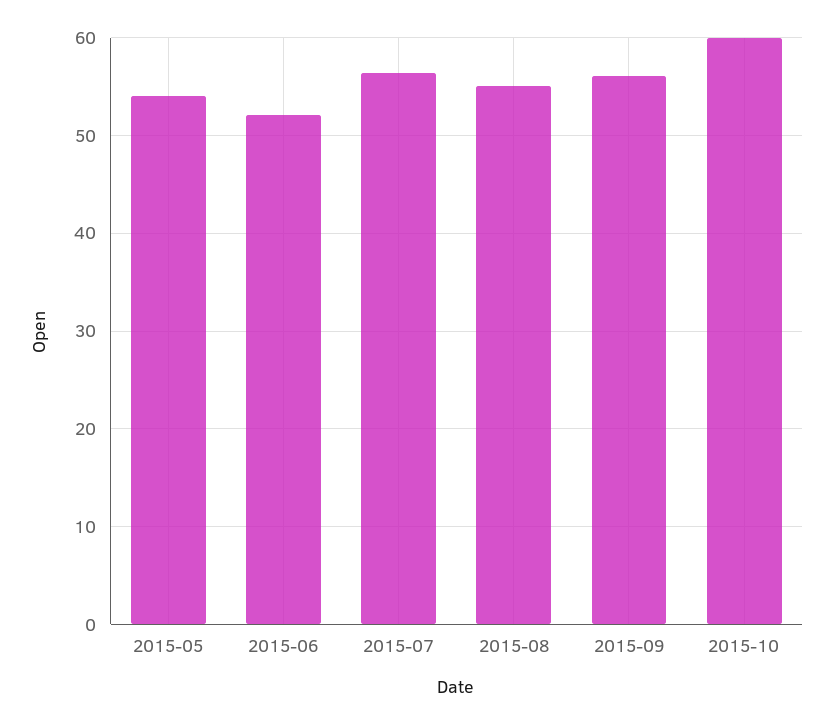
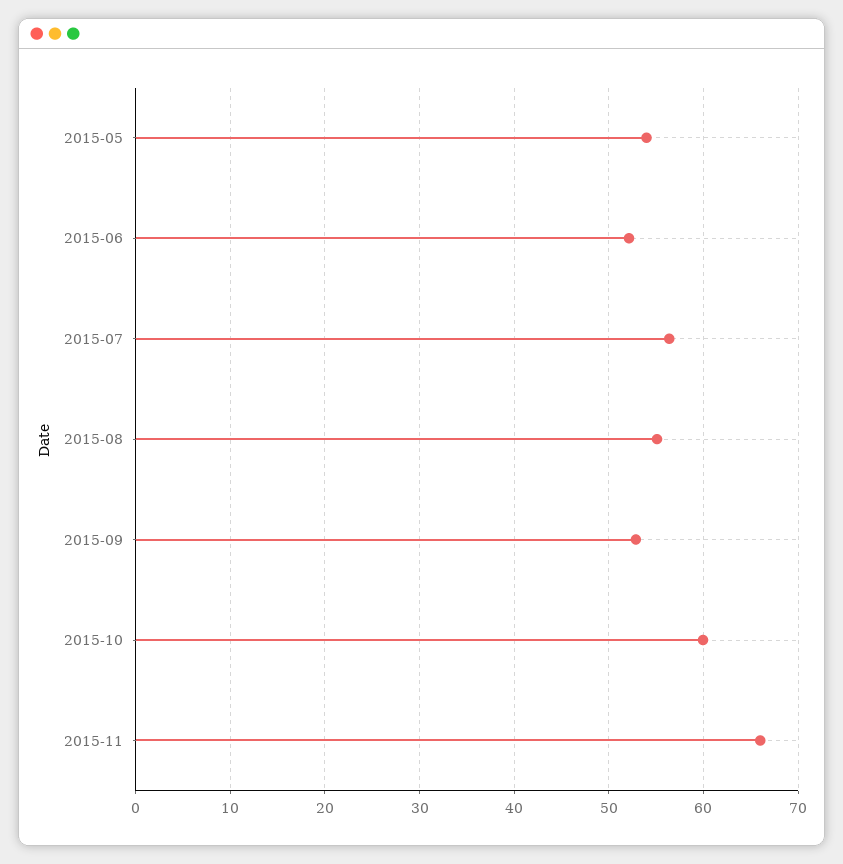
2015-09: 56 -> 53
2015-11: none -> 66

